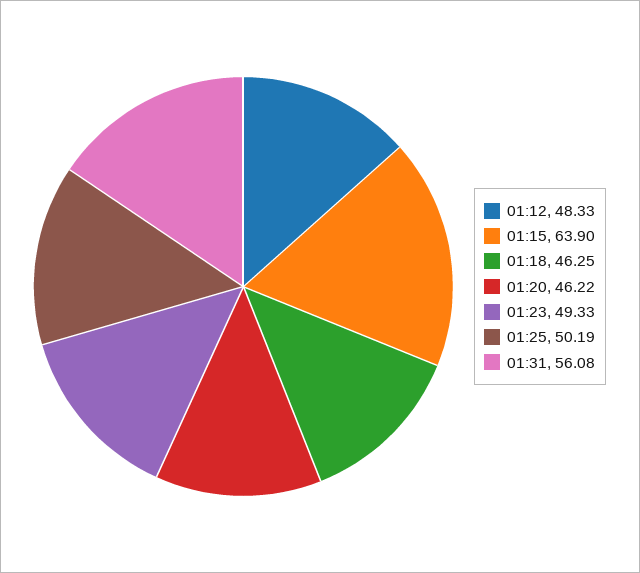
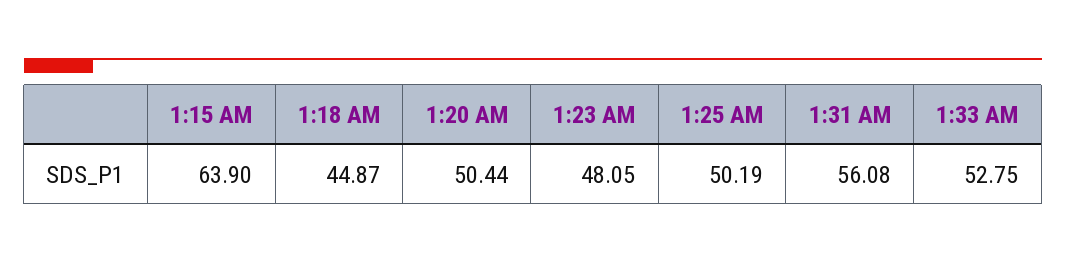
01:12: 48.33 -> none
01:18: 46.25 -> 44.87
01:20: 46.22 -> 50.44
01:23: 49.33 -> 48.05
1:33 AM: none -> 52.75

